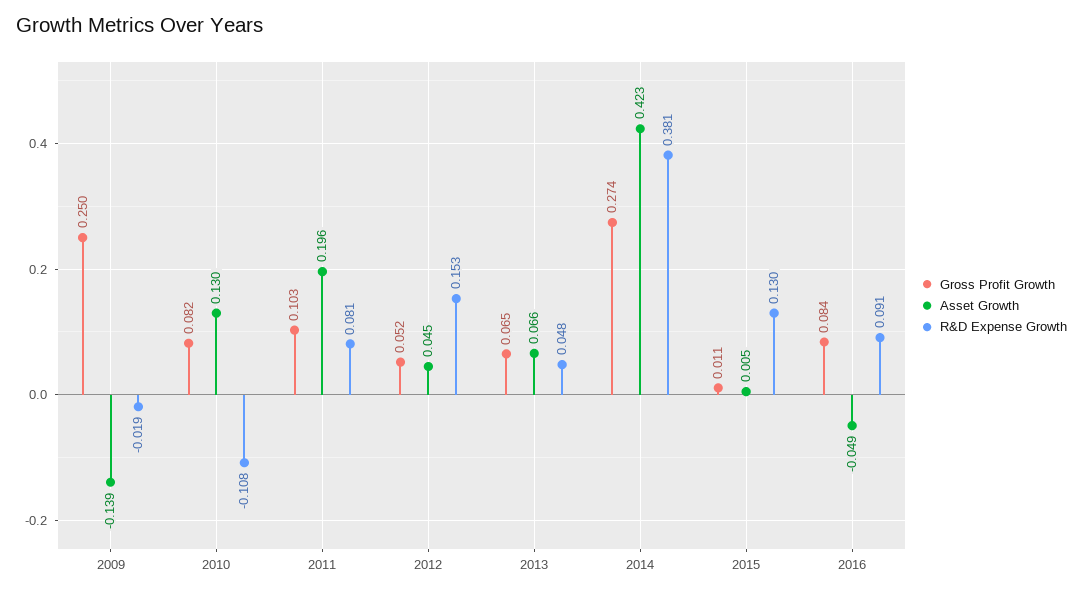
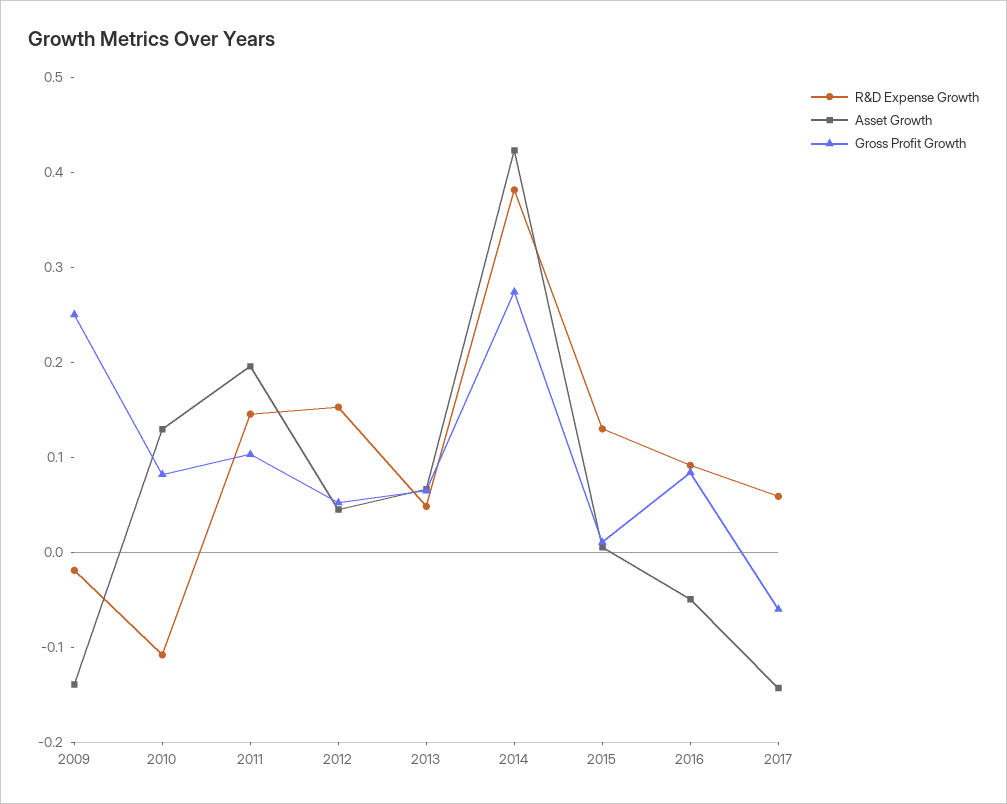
R&D Expense Growth, 2011: 0.081 -> 0.14
R&D Expense Growth, 2017: none -> 0.06
Asset Growth, 2017: none -> -0.14
Gross Profit Growth, 2017: none -> -0.06

